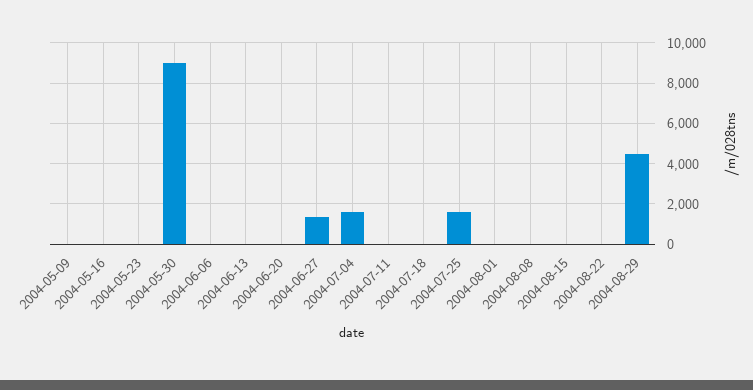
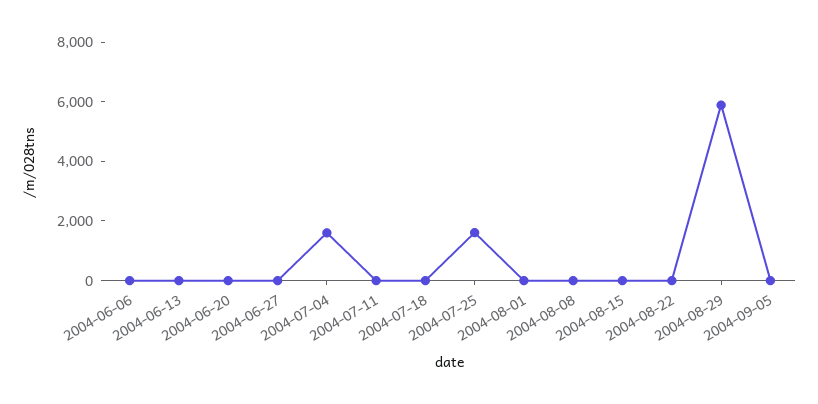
2004-05-09: 0 -> none
2004-05-16: 0 -> none
2004-05-23: 0 -> none
2004-05-30: 9000 -> none
2004-06-27: 1500 -> 0
2004-08-29: 4500 -> 6000
2004-09-05: none -> 0

